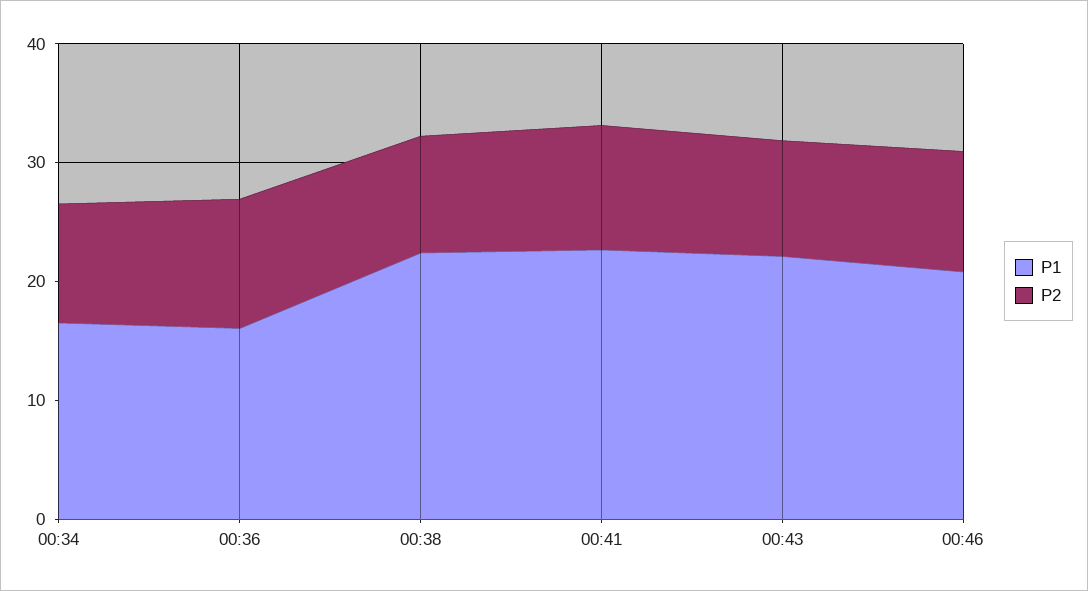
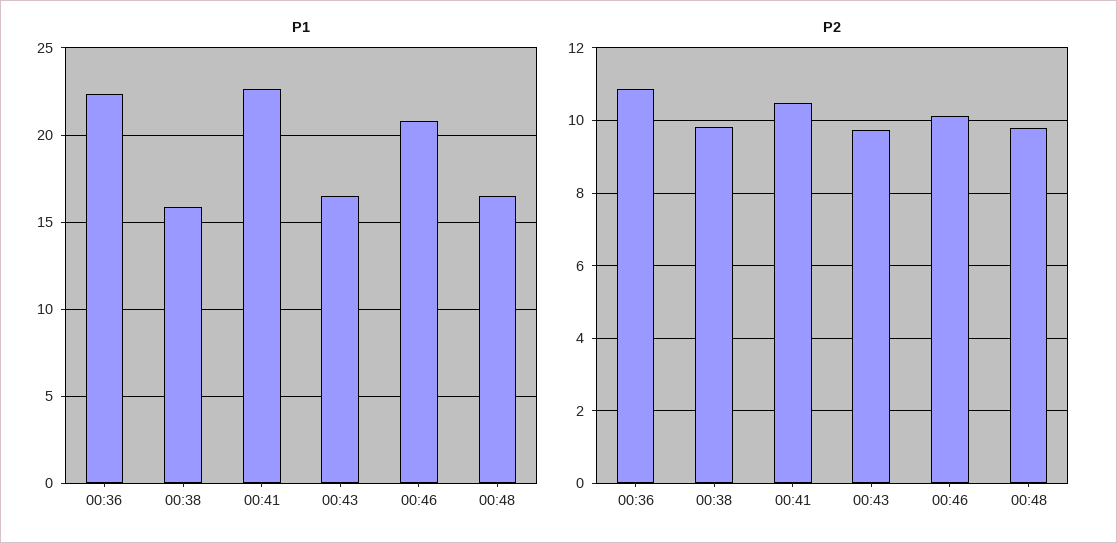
P1, 00:34: 16 -> none
P2, 00:34: 10 -> none
P1, 00:36: 16 -> 22.5
P1, 00:38: 22 -> 16
P1, 00:43: 22 -> 16.5
P1, 00:48: none -> 16.5
P2, 00:48: none -> 9.8

